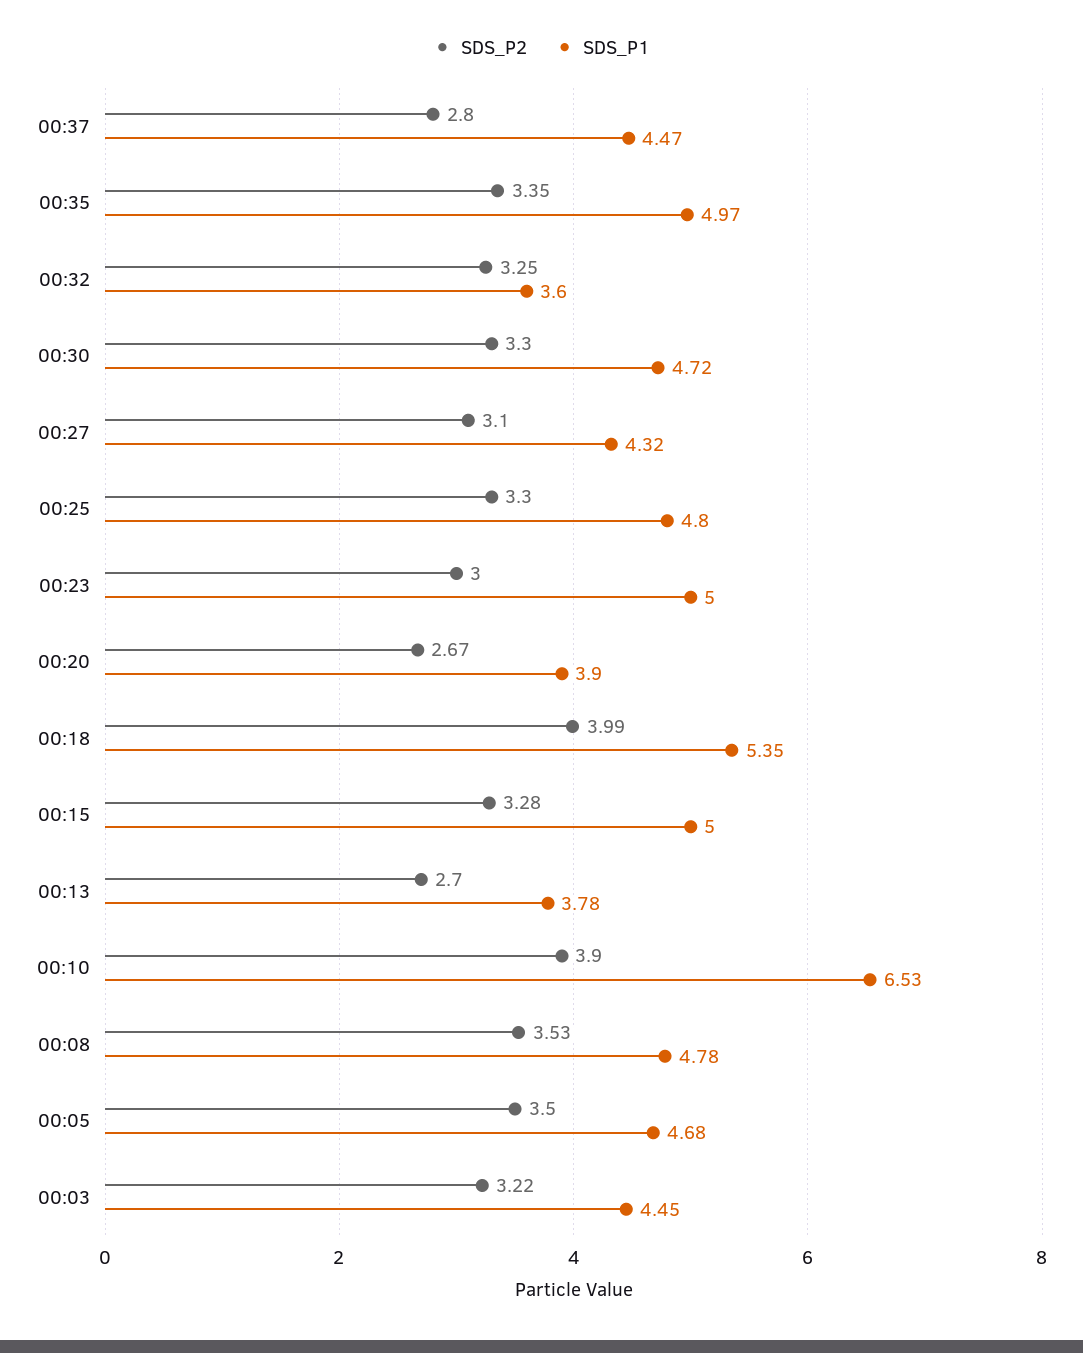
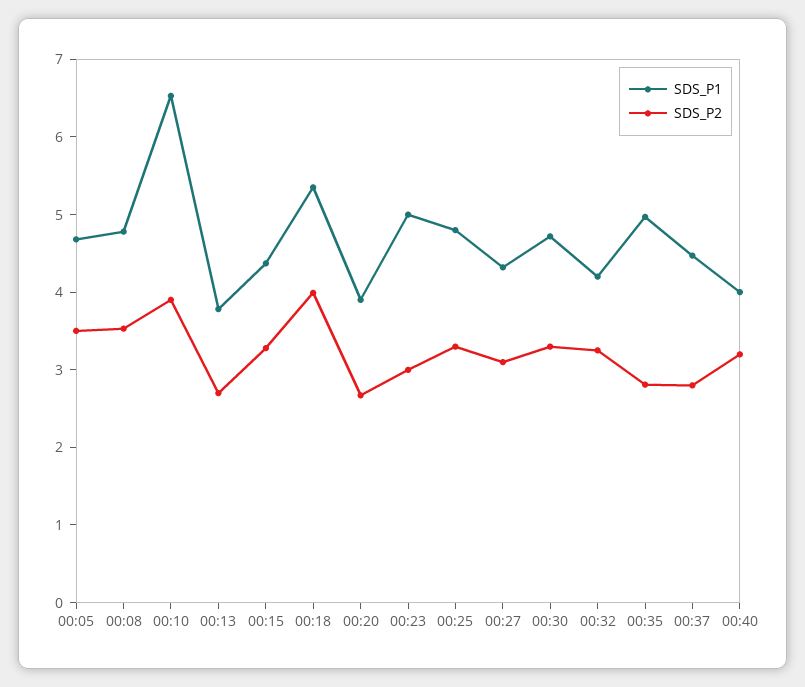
SDS_P2, 00:35: 3.35 -> 2.8
SDS_P1, 00:32: 3.6 -> 4.2
SDS_P1, 00:15: 5 -> 4.4
SDS_P2, 00:03: 3.22 -> none
SDS_P1, 00:03: 4.45 -> none
SDS_P1, 00:40: none -> 4
SDS_P2, 00:40: none -> 3.2

